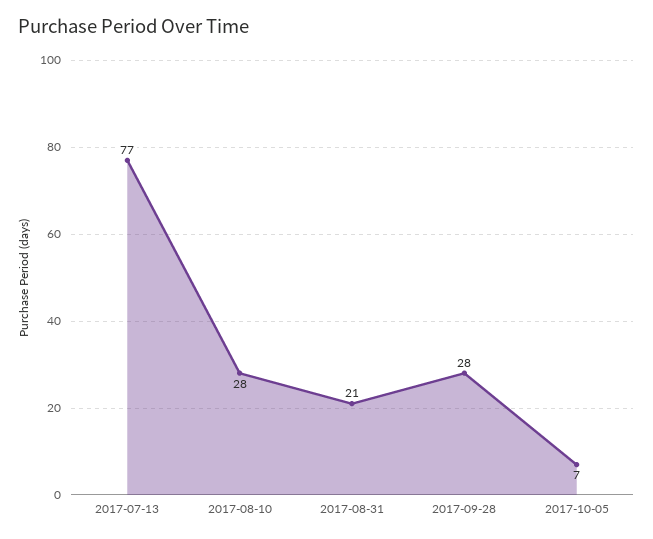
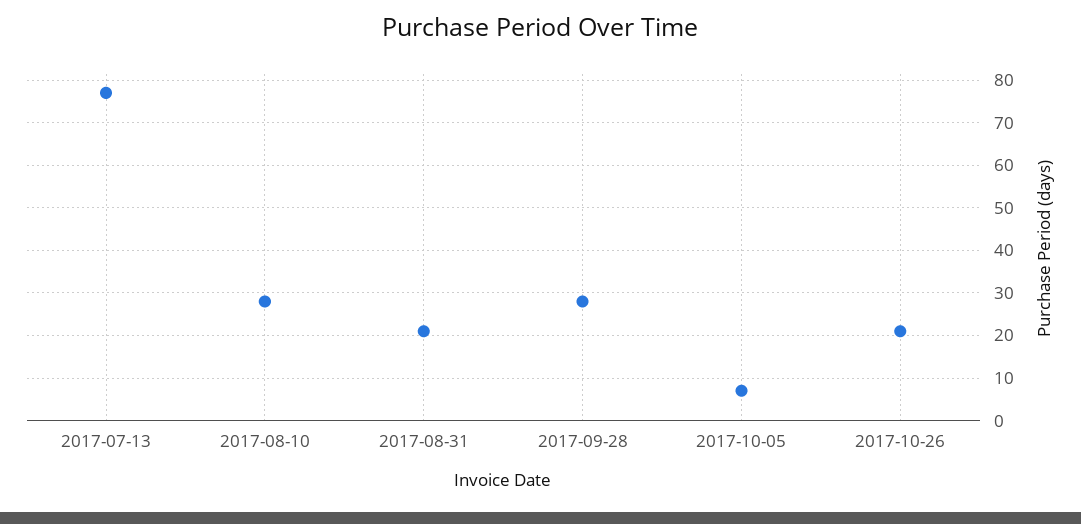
2017-10-26: none -> 20

